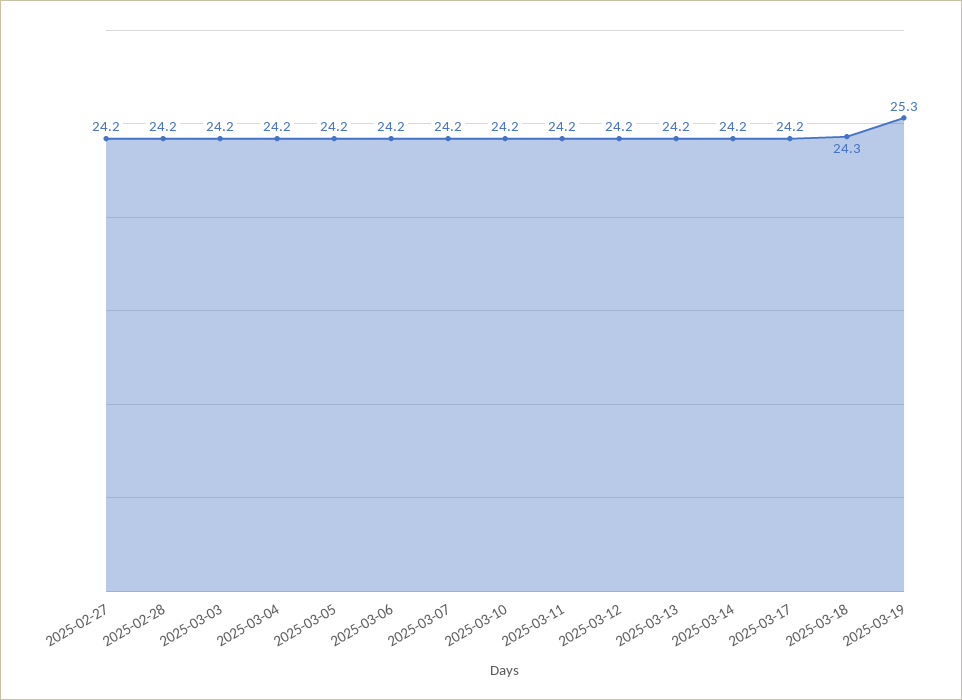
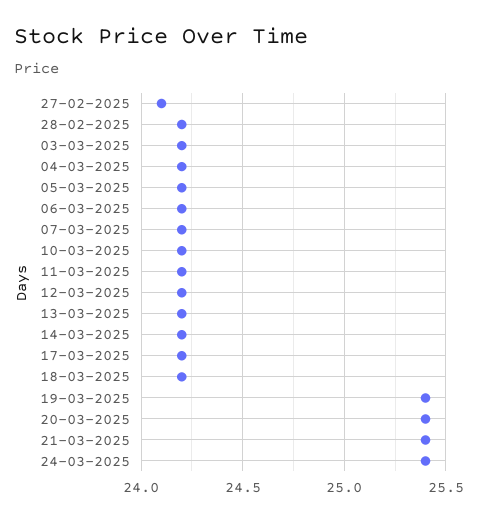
2025-02-27: 24.2 -> 24.1
2025-03-18: 24.3 -> 24.2
2025-03-19: 25.3 -> 25.4
20-03-2025: none -> 25.4
21-03-2025: none -> 25.4
24-03-2025: none -> 25.4

